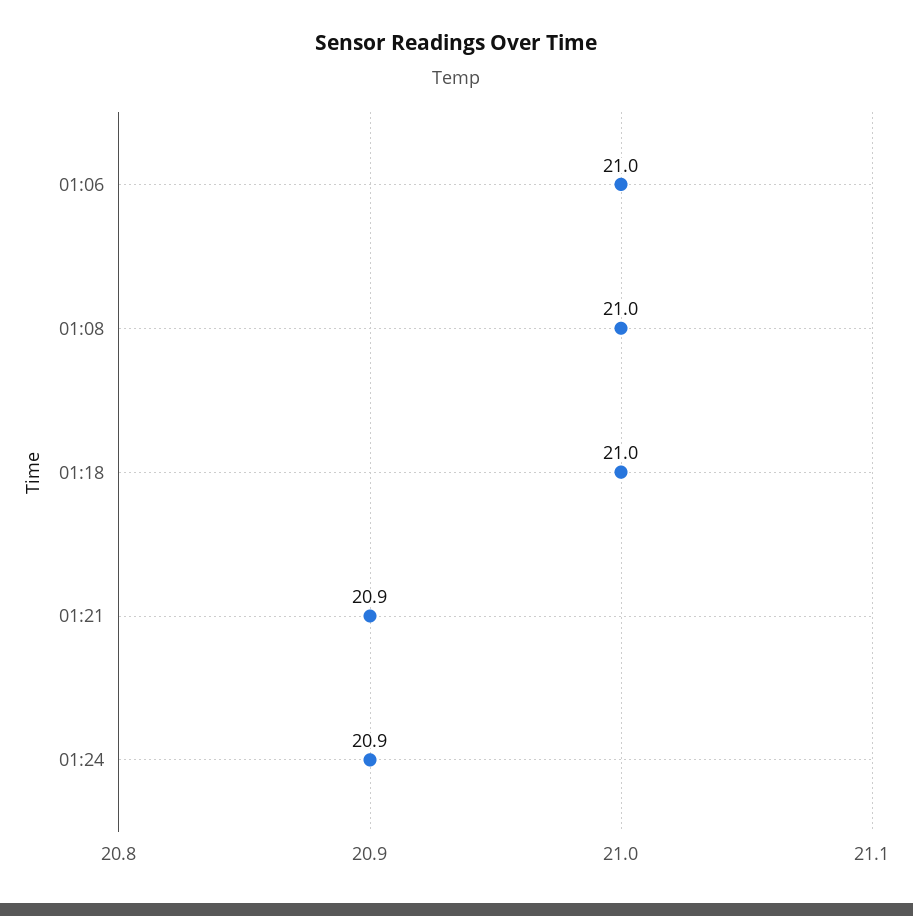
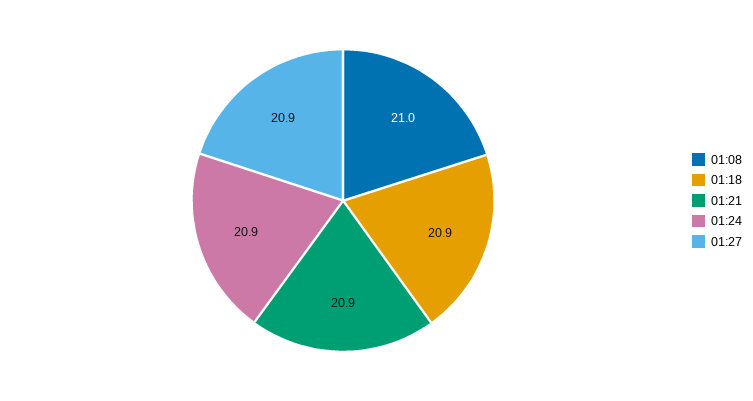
01:06: 21 -> none
01:18: 21 -> 20.9
01:27: none -> 20.9

